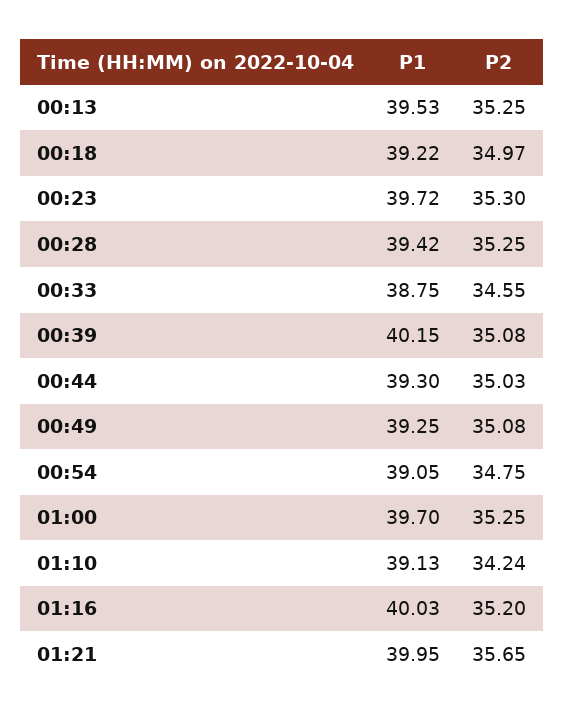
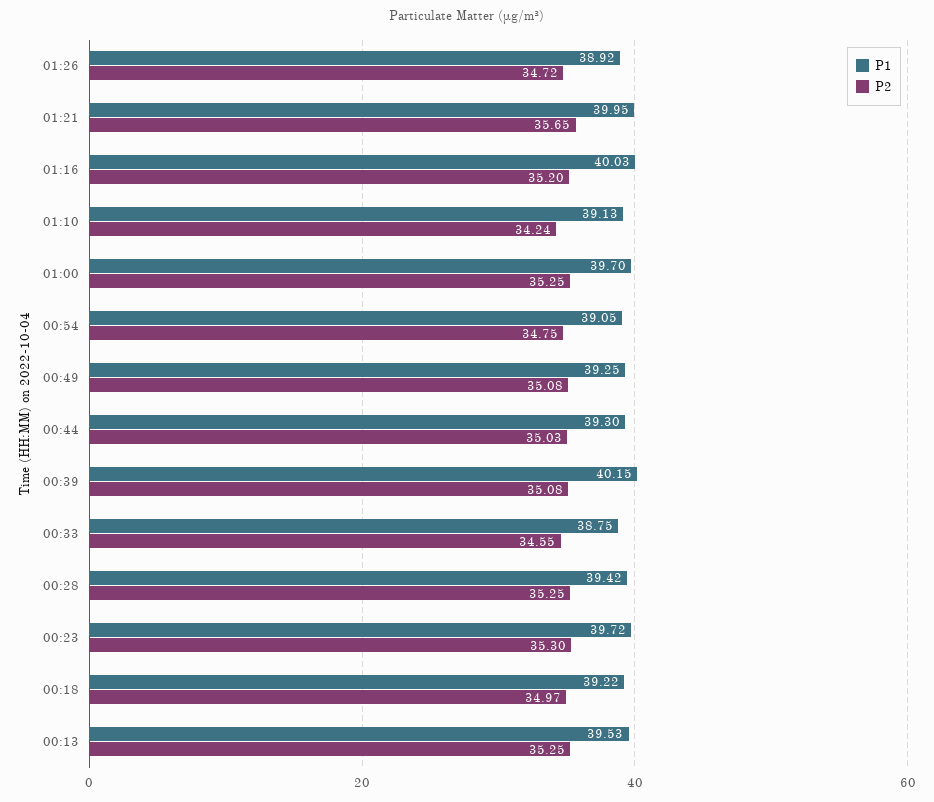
P1, 01:26: none -> 38.92
P2, 01:26: none -> 34.72

